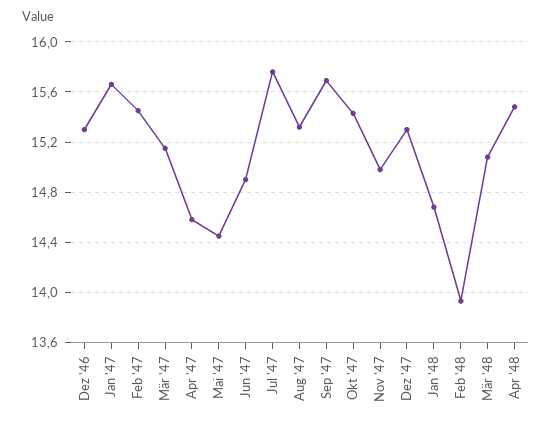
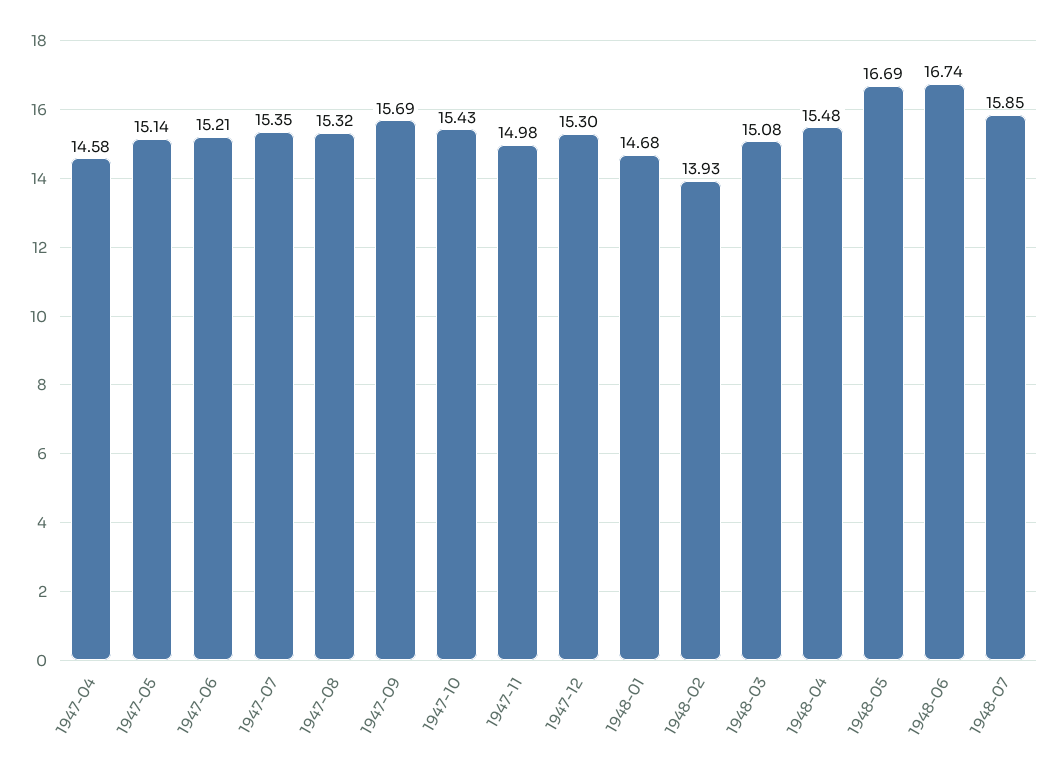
Dez '46: 15.3 -> none
Jan '47: 15.65 -> none
Feb '47: 15.45 -> none
Mär '47: 15.15 -> none
Mai '47: 14.45 -> 15.14
Jun '47: 14.9 -> 15.21
Jul '47: 15.75 -> 15.35
1948-05: none -> 16.69
1948-06: none -> 16.74
1948-07: none -> 15.85

